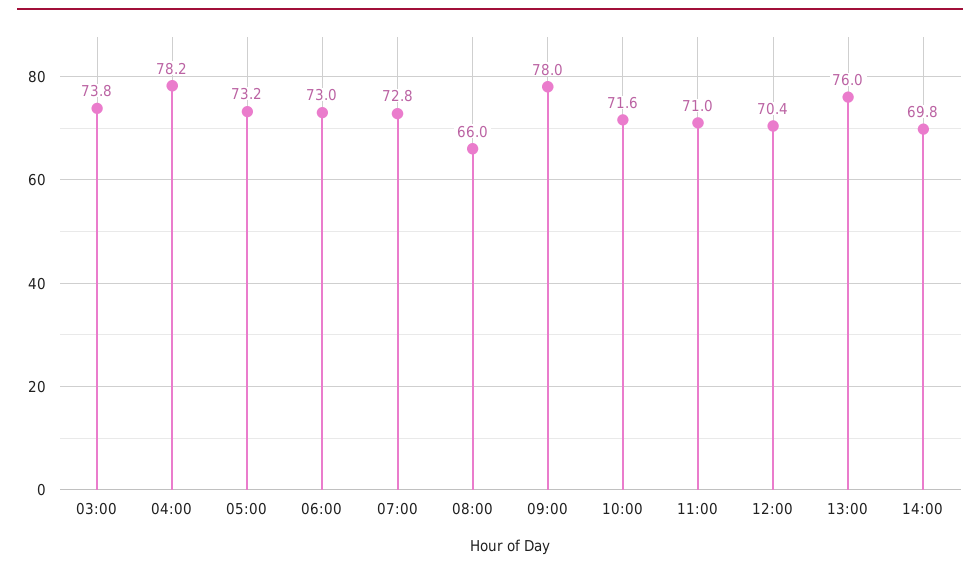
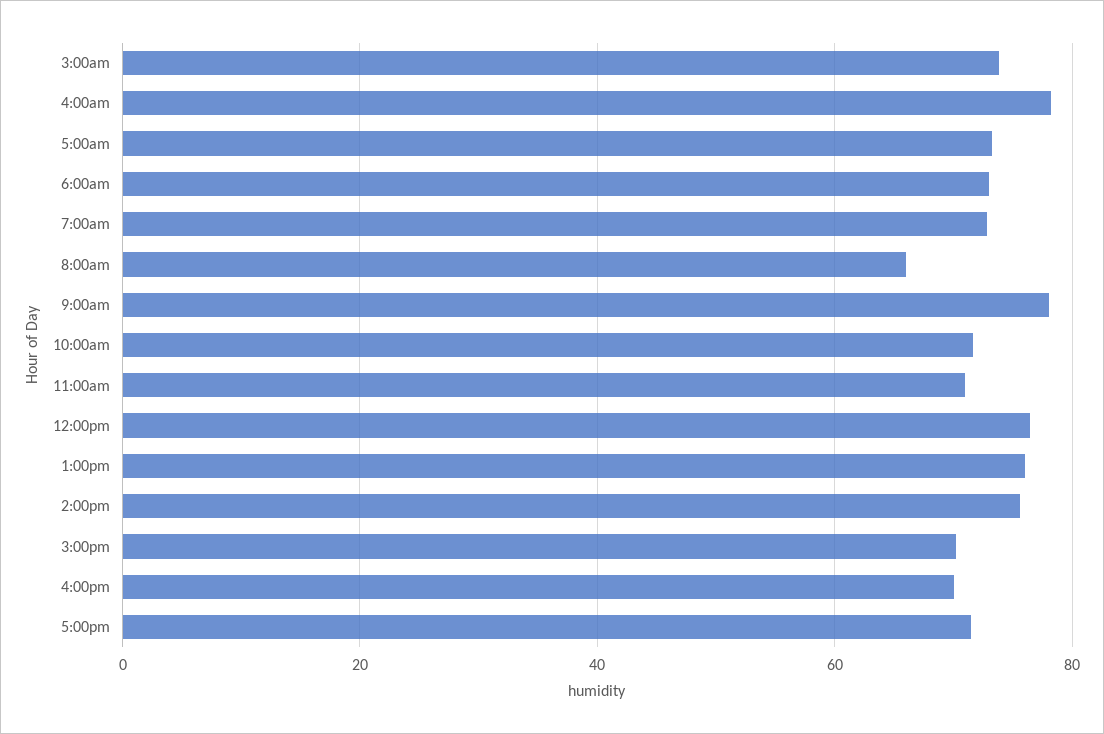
12:00: 70.4 -> 76
14:00: 69.8 -> 76
3:00pm: none -> 70
4:00pm: none -> 70
5:00pm: none -> 72

